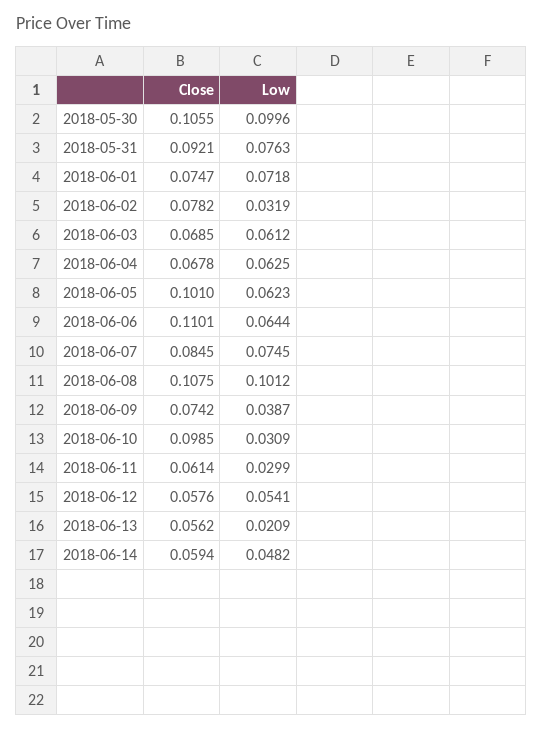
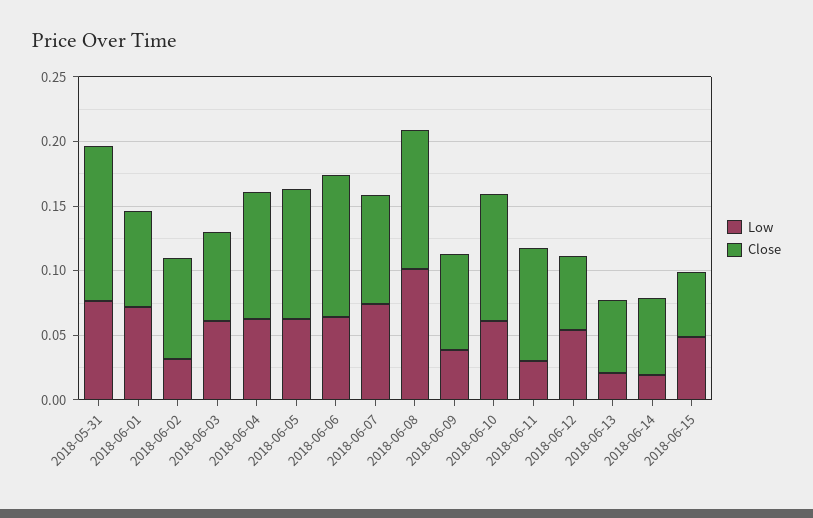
Close, 2018-05-30: 0.1055 -> none
Low, 2018-05-30: 0.0996 -> none
Close, 2018-05-31: 0.0921 -> 0.12
Close, 2018-06-04: 0.0678 -> 0.1
Low, 2018-06-10: 0.0309 -> 0.06
Close, 2018-06-11: 0.0614 -> 0.09
Low, 2018-06-14: 0.0482 -> 0.02
Low, 2018-06-15: none -> 0.05
Close, 2018-06-15: none -> 0.05

